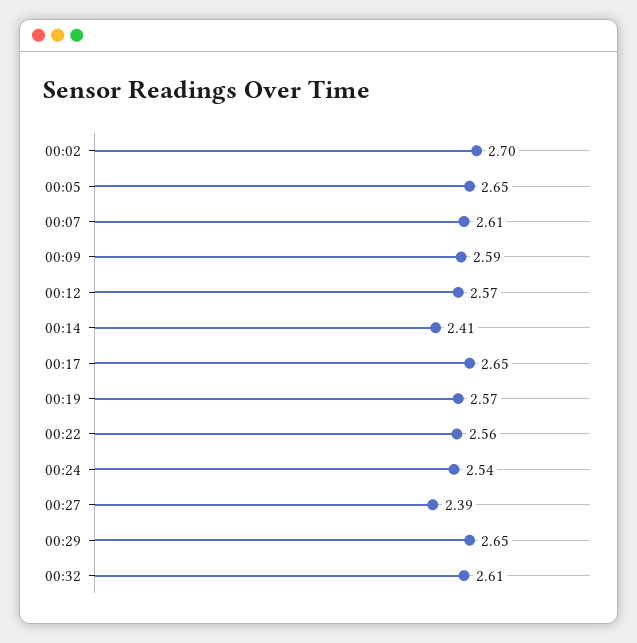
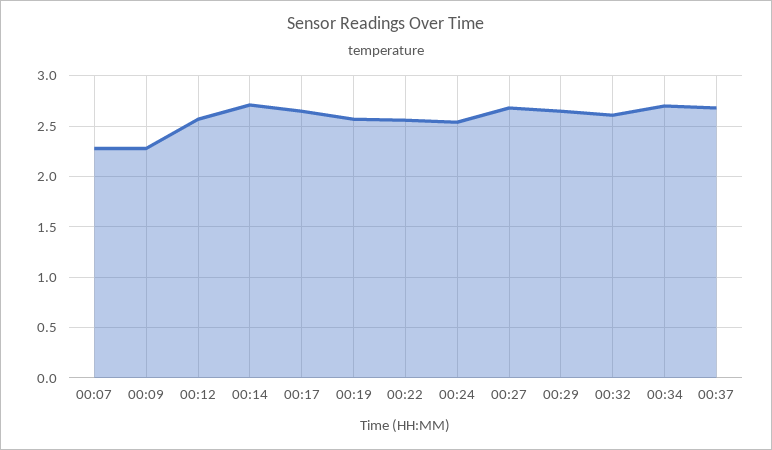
00:02: 2.7 -> none
00:05: 2.65 -> none
00:07: 2.61 -> 2.3
00:09: 2.59 -> 2.3
00:14: 2.41 -> 2.7
00:27: 2.39 -> 2.7
00:34: none -> 2.7
00:37: none -> 2.7

